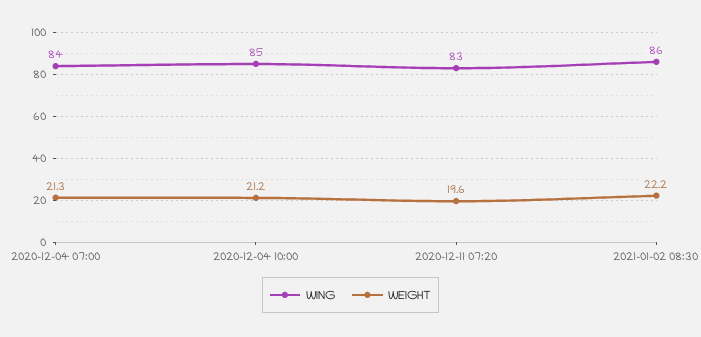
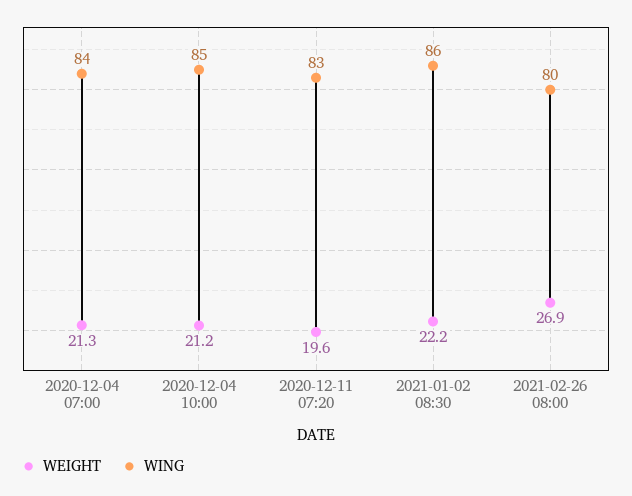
WEIGHT, 2021-02-26 08:00: none -> 26.9
WING, 2021-02-26 08:00: none -> 80

